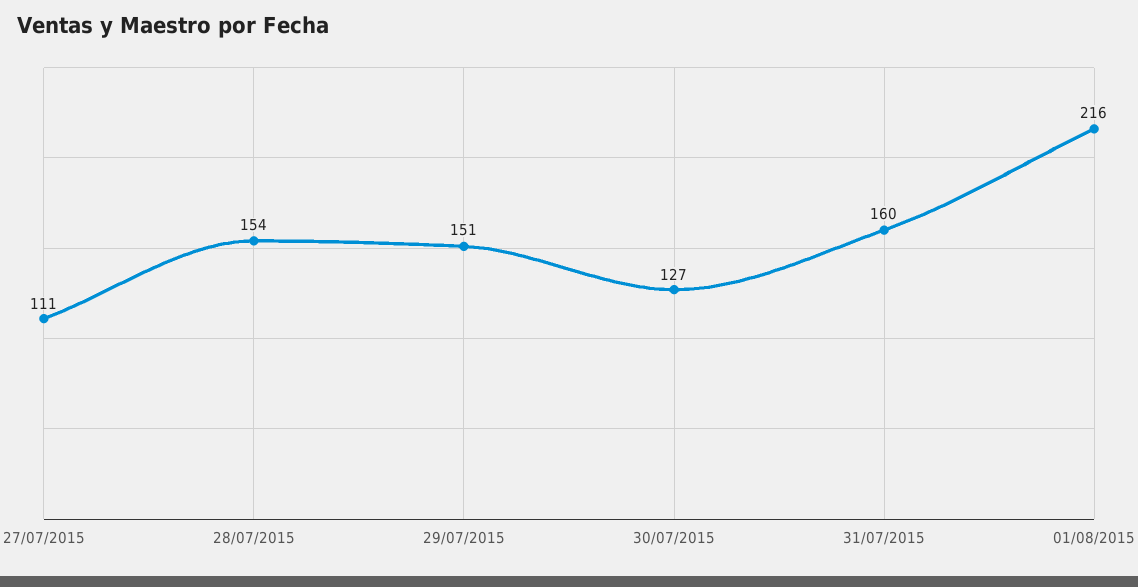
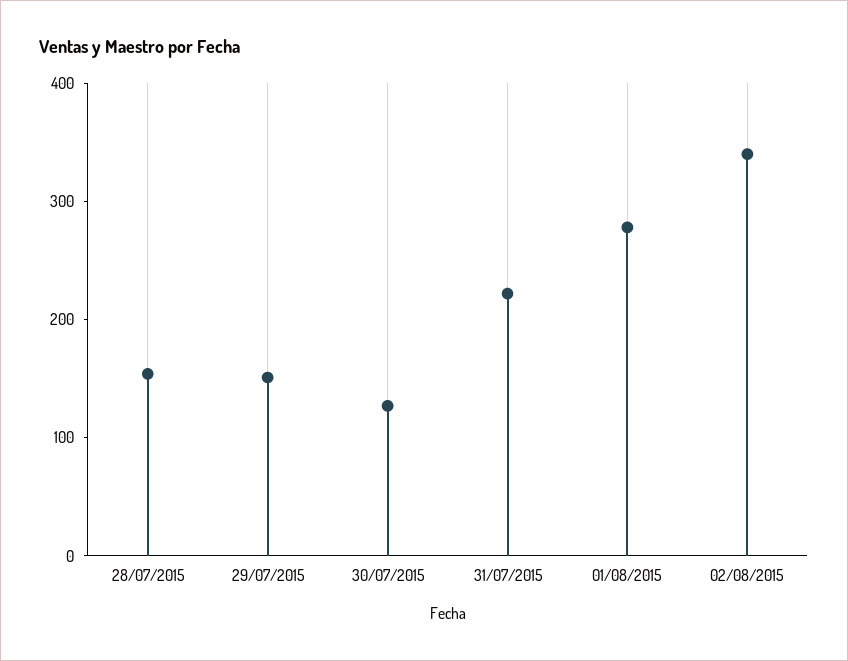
27/07/2015: 111 -> none
31/07/2015: 160 -> 220
01/08/2015: 216 -> 280
02/08/2015: none -> 340

